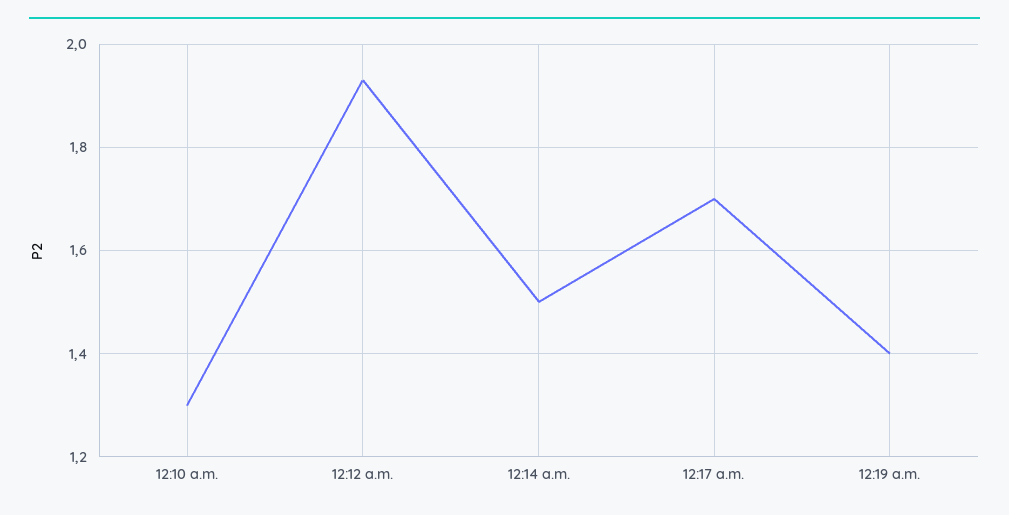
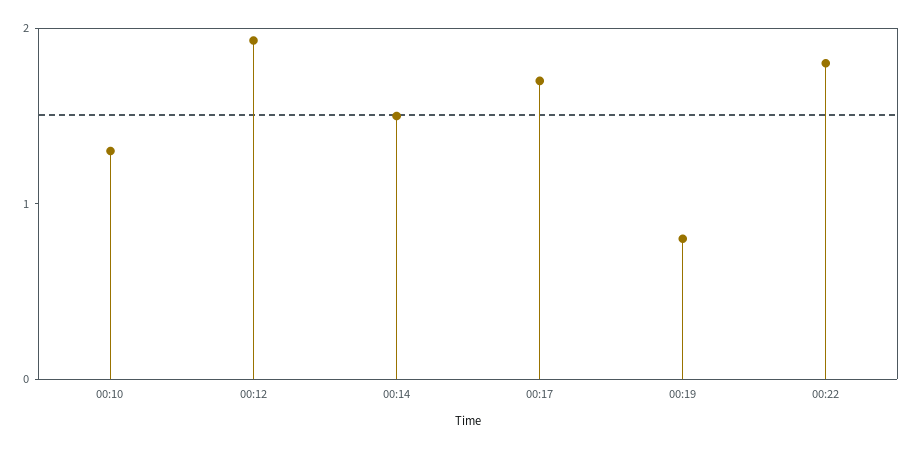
12:19 a.m.: 1.4 -> 0.8
00:22: none -> 1.8

